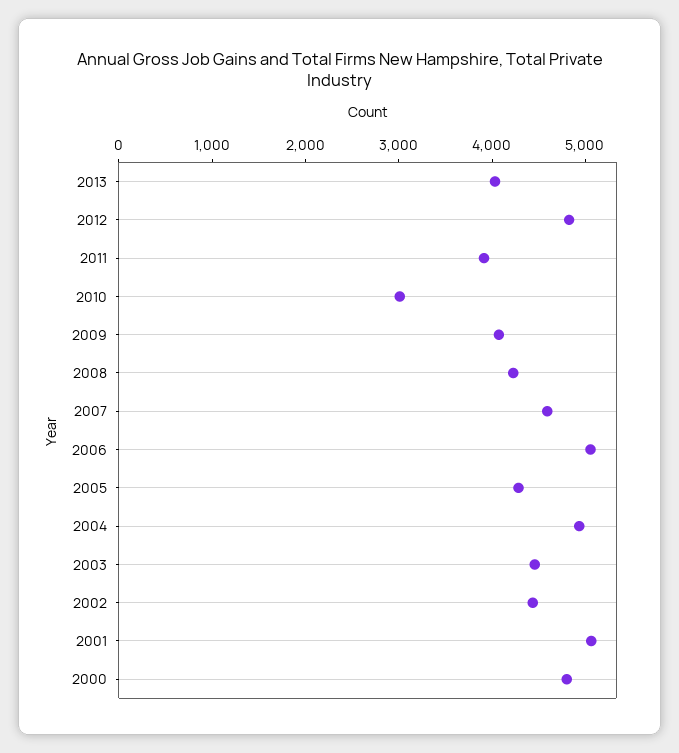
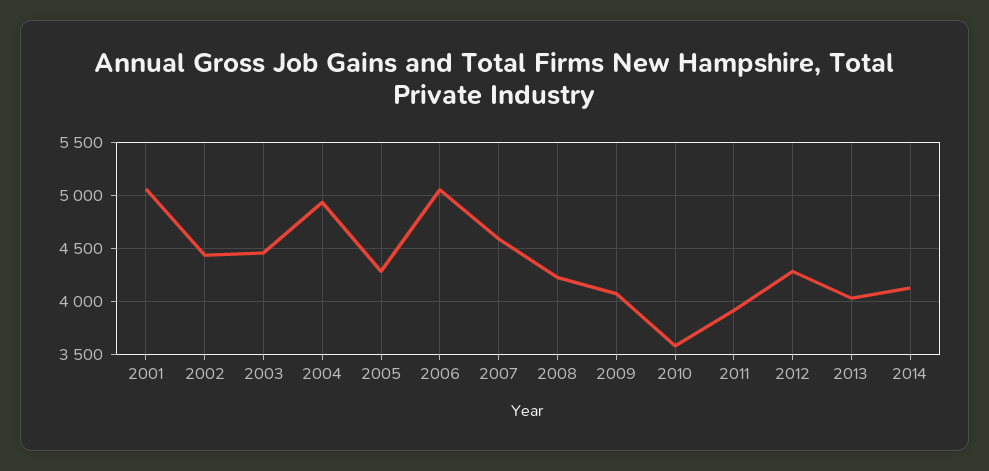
2012: 4800 -> 4300
2010: 3000 -> 3600
2000: 4800 -> none
2014: none -> 4100

